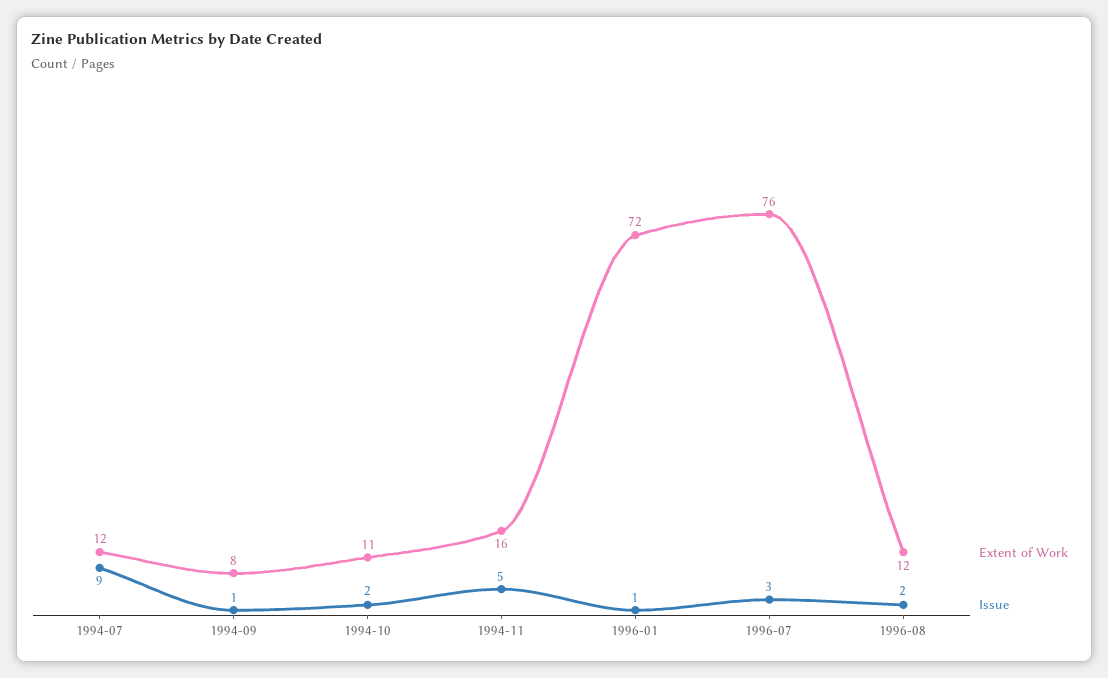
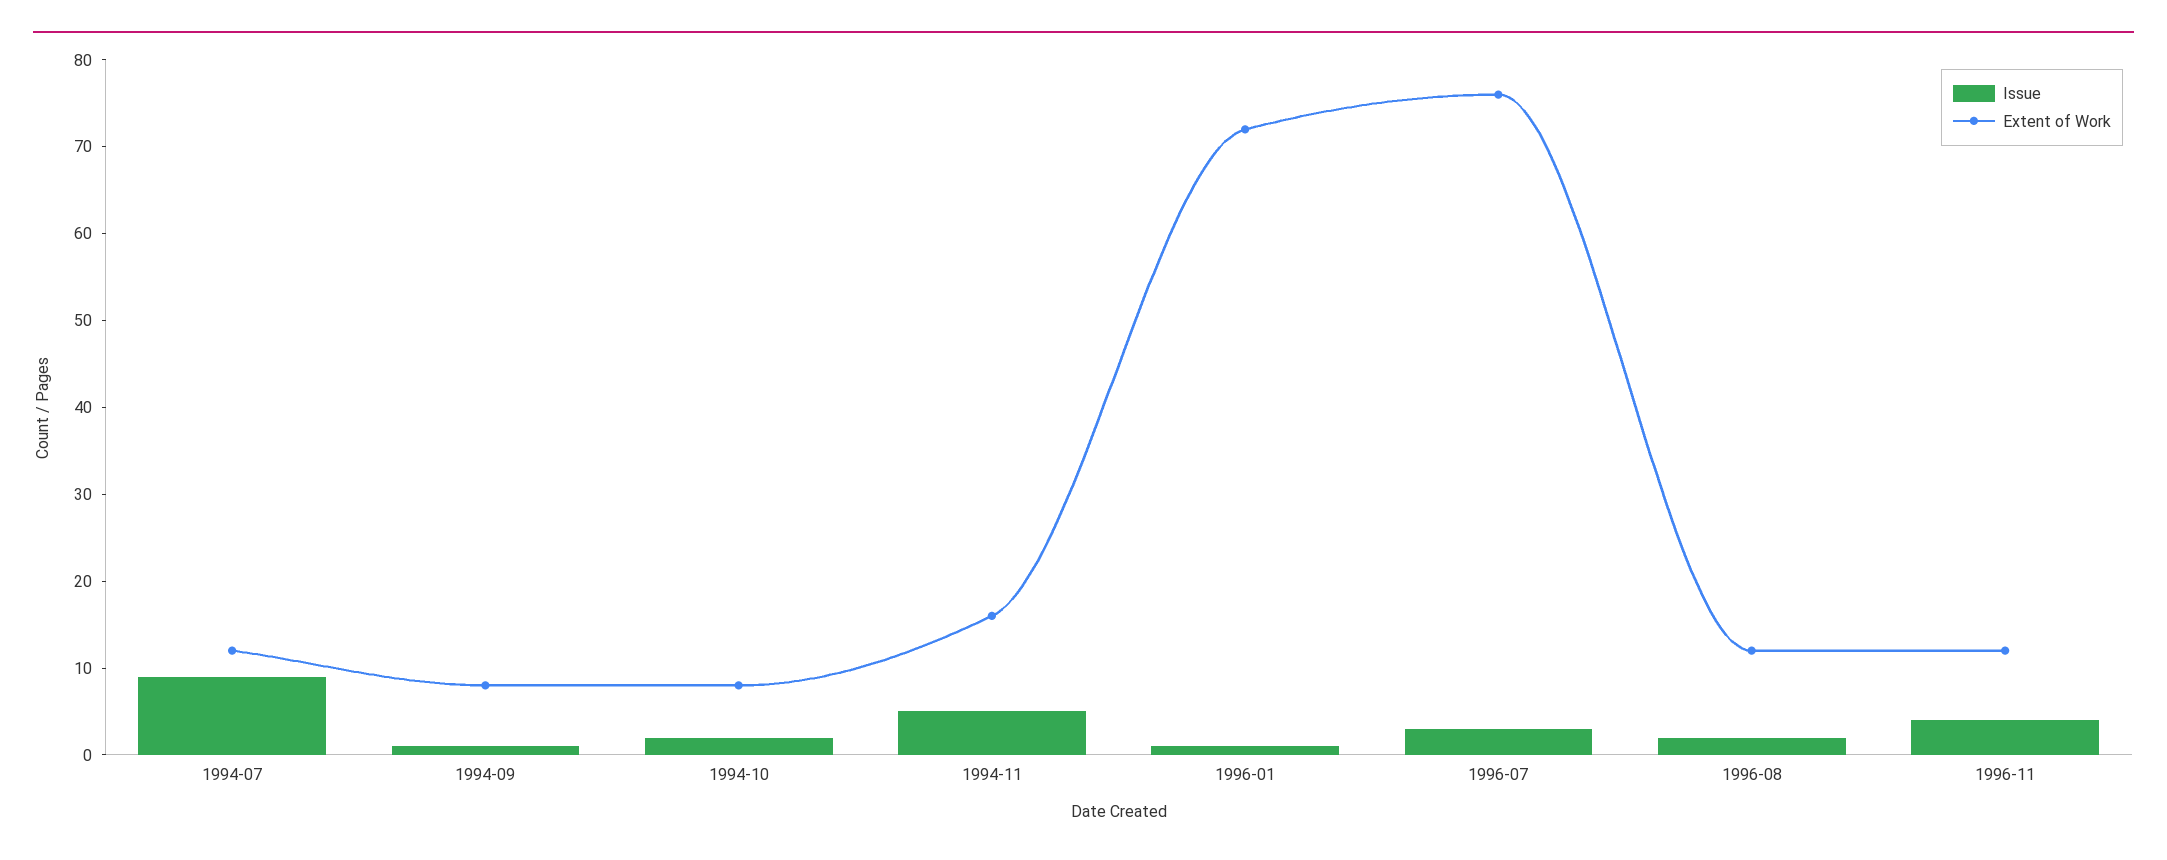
Extent of Work, 1994-10: 11 -> 8
Issue, 1996-11: none -> 4
Extent of Work, 1996-11: none -> 12

